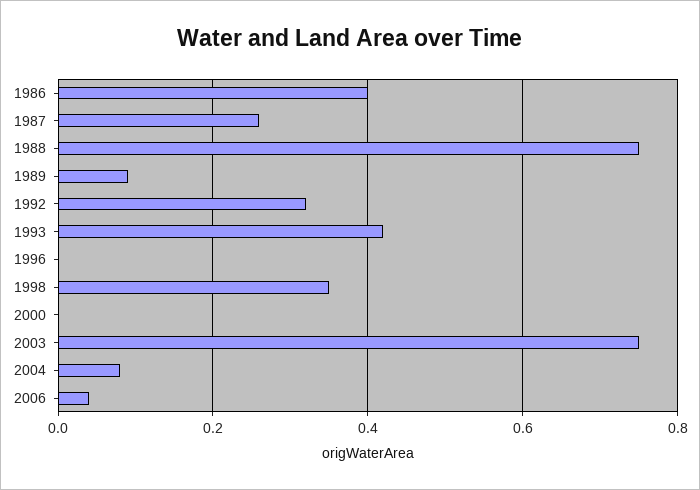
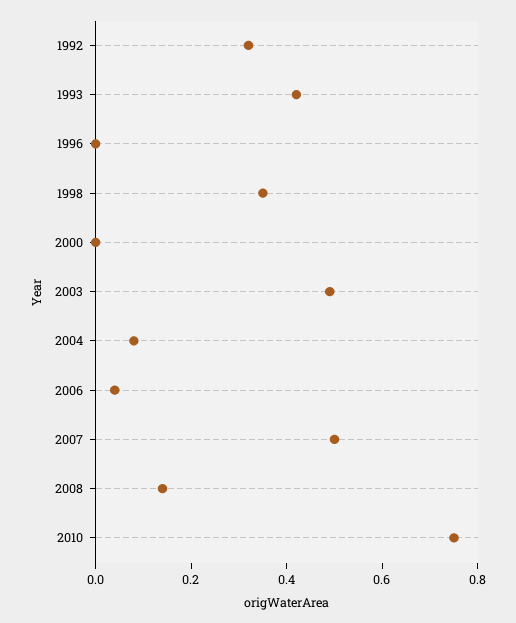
1986: 0.4 -> none
1987: 0.25 -> none
1988: 0.75 -> none
1989: 0.1 -> none
2003: 0.75 -> 0.5
2007: none -> 0.5
2008: none -> 0.15
2010: none -> 0.75

